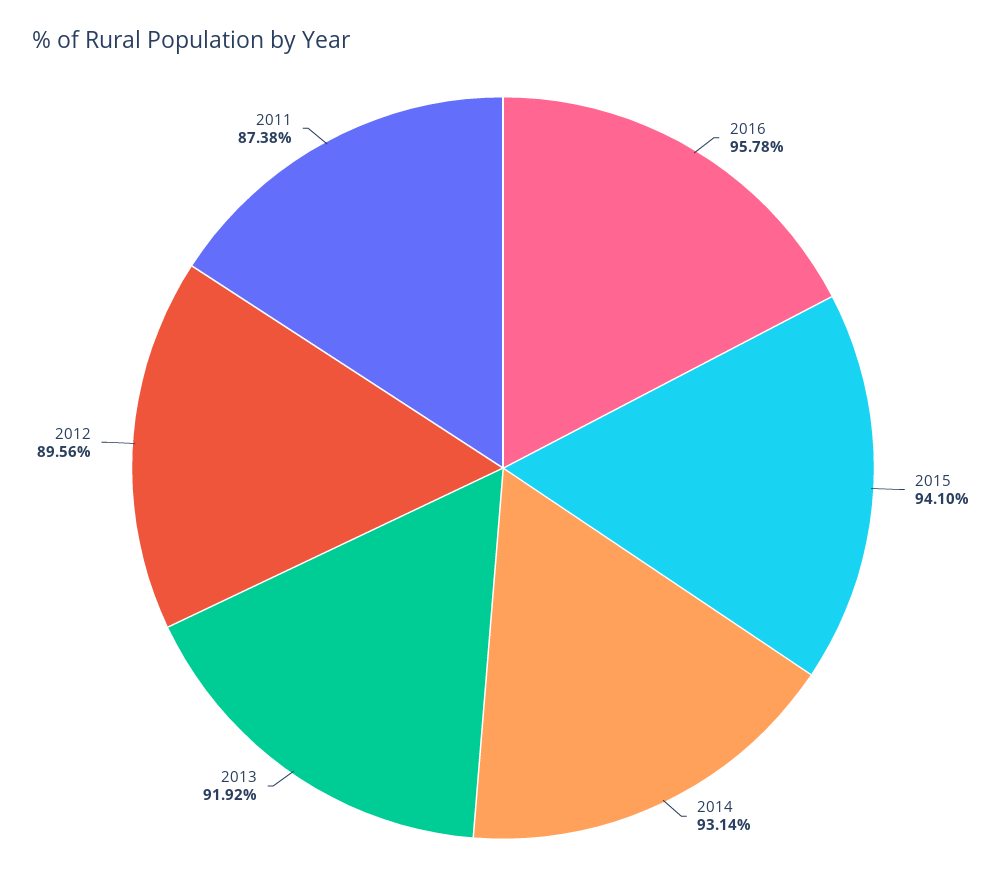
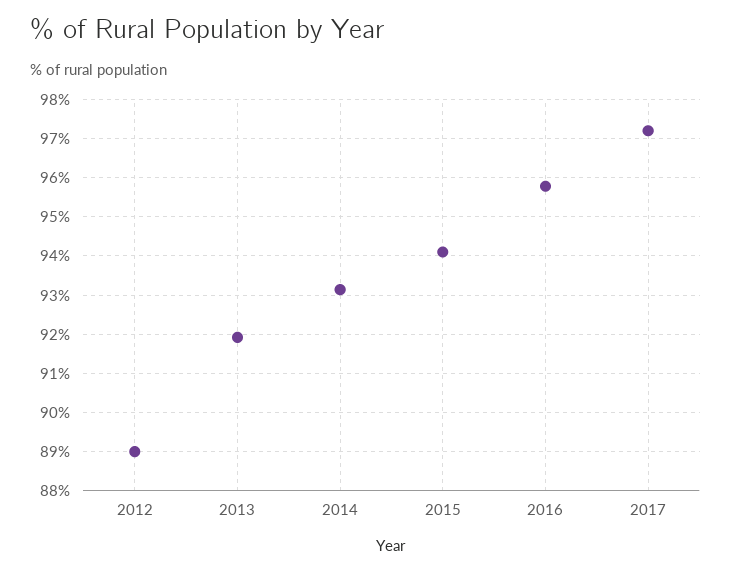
2012: 89.56 -> 89
2011: 87.38 -> none
2017: none -> 97.2

